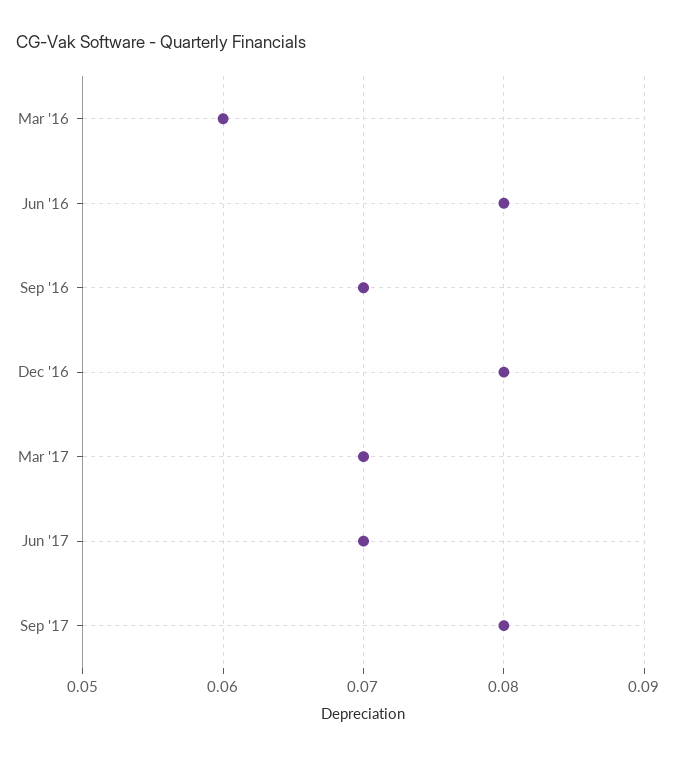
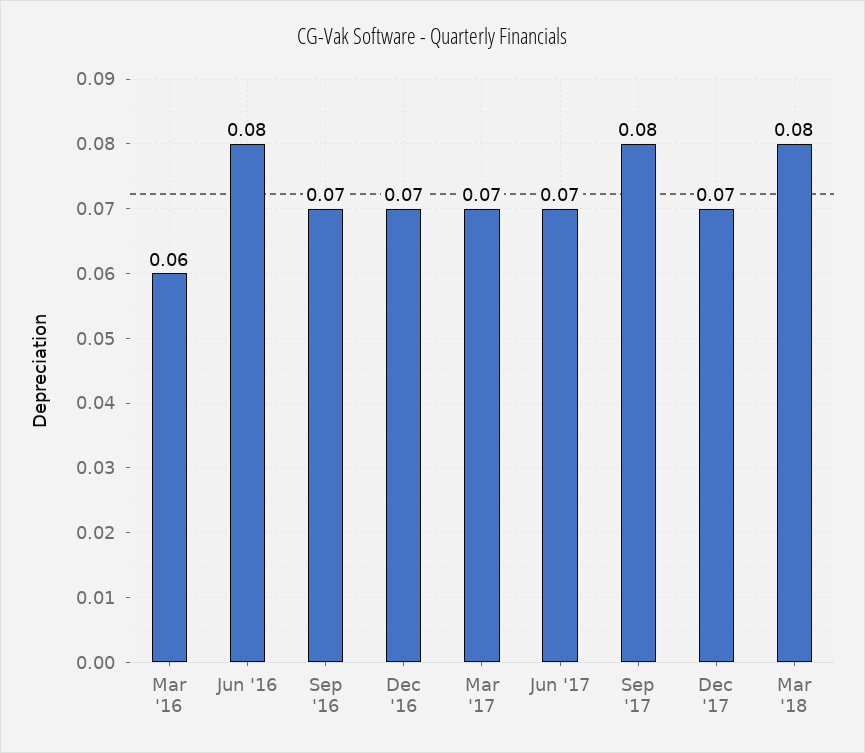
Dec '16: 0.08 -> 0.07
Dec '17: none -> 0.07
Mar '18: none -> 0.08

